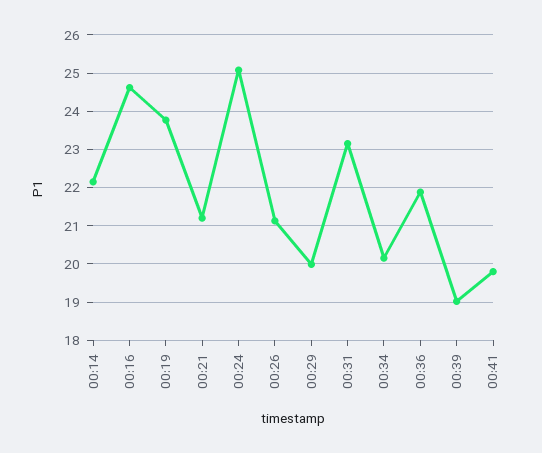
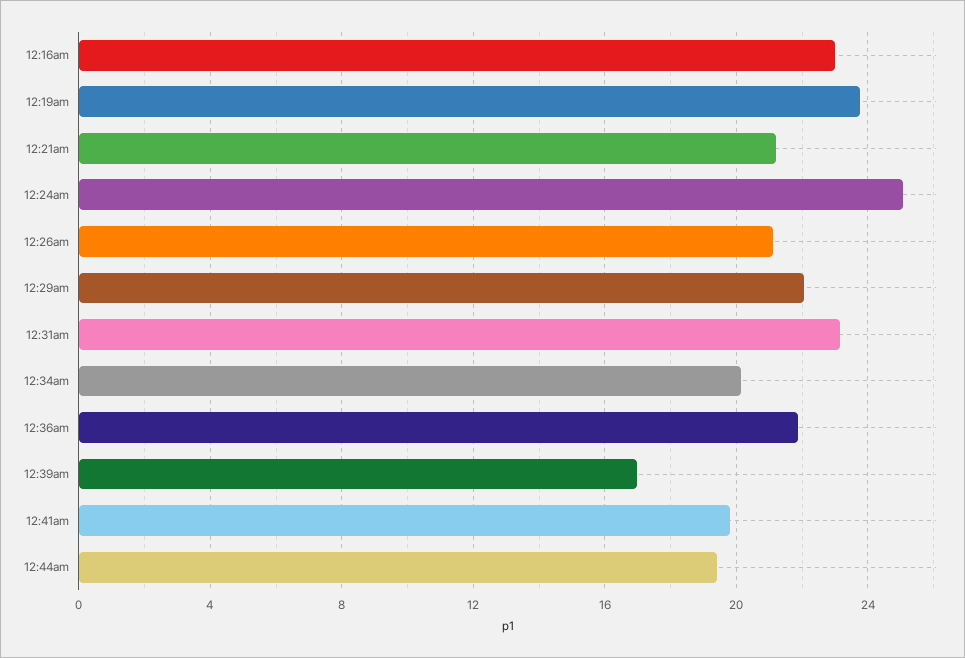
00:14: 22.2 -> none
00:16: 24.6 -> 23
00:29: 20 -> 22
00:39: 19 -> 17
12:44am: none -> 19.5

